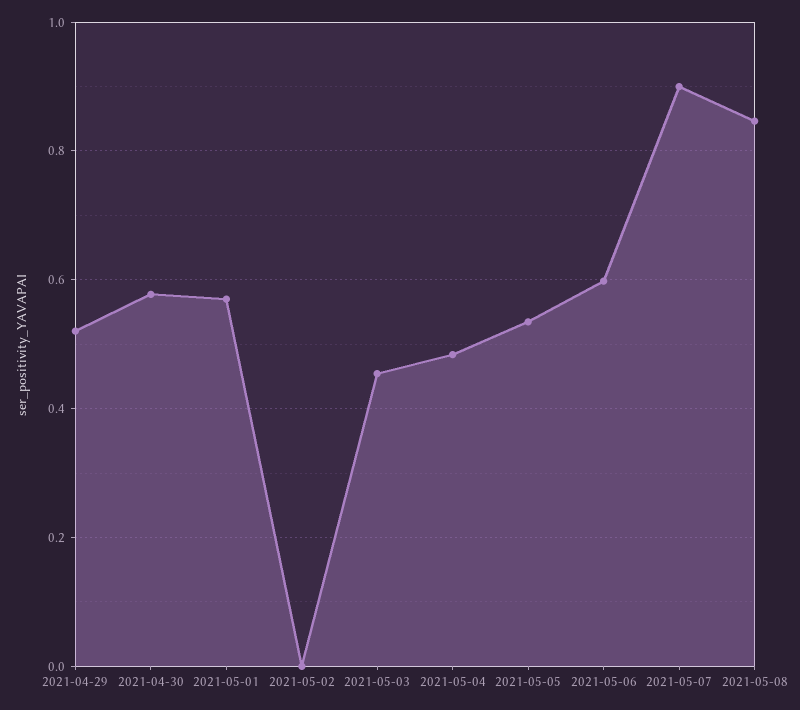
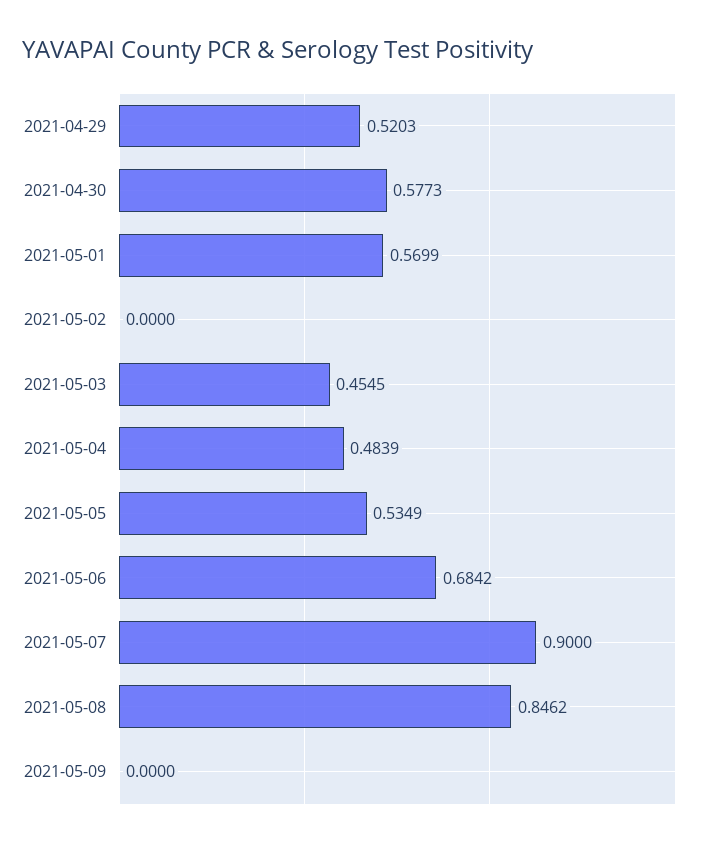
2021-05-06: 0.6 -> 0.6842
2021-05-09: none -> 0

